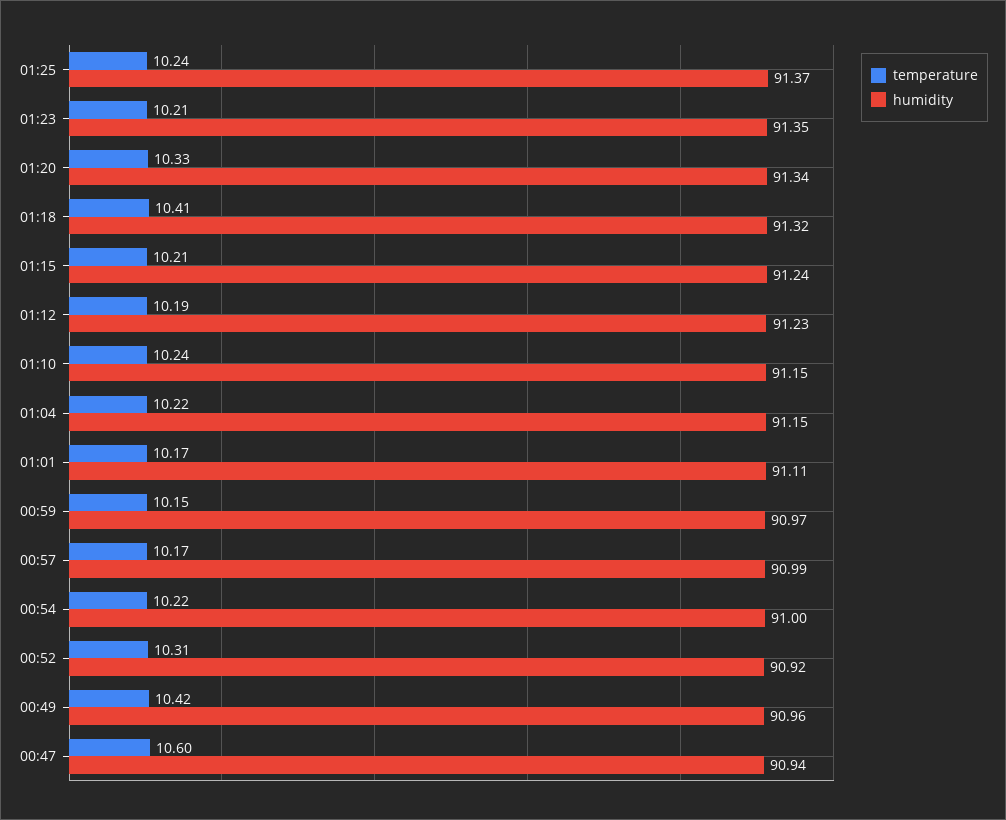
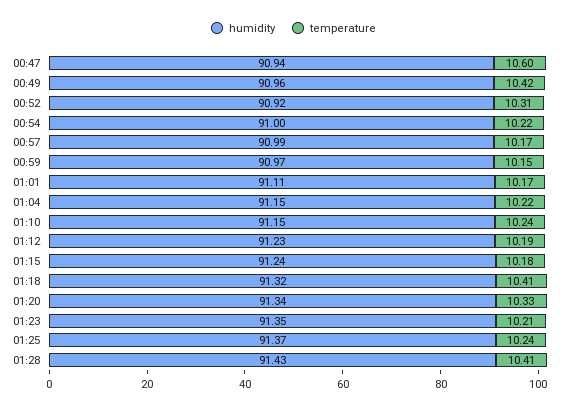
temperature, 01:15: 10.21 -> 10.18
humidity, 01:28: none -> 91.43
temperature, 01:28: none -> 10.41

